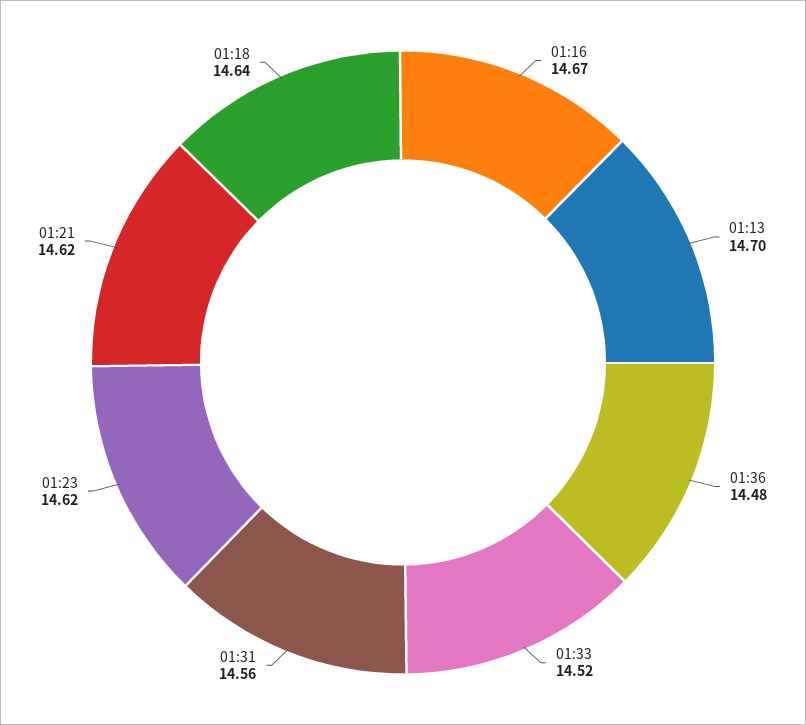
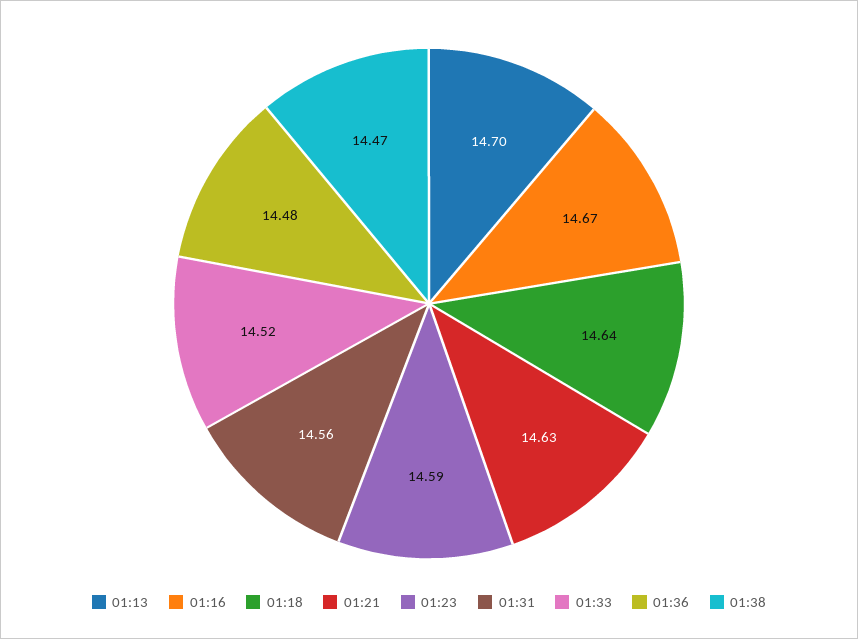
01:23: 14.62 -> 14.59
01:21: 14.62 -> 14.63
01:38: none -> 14.47

